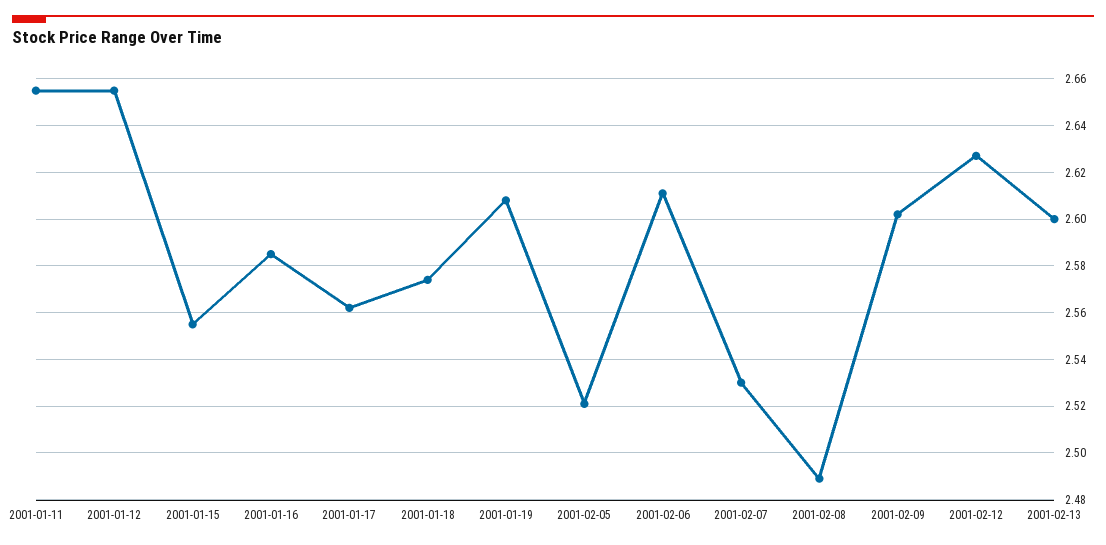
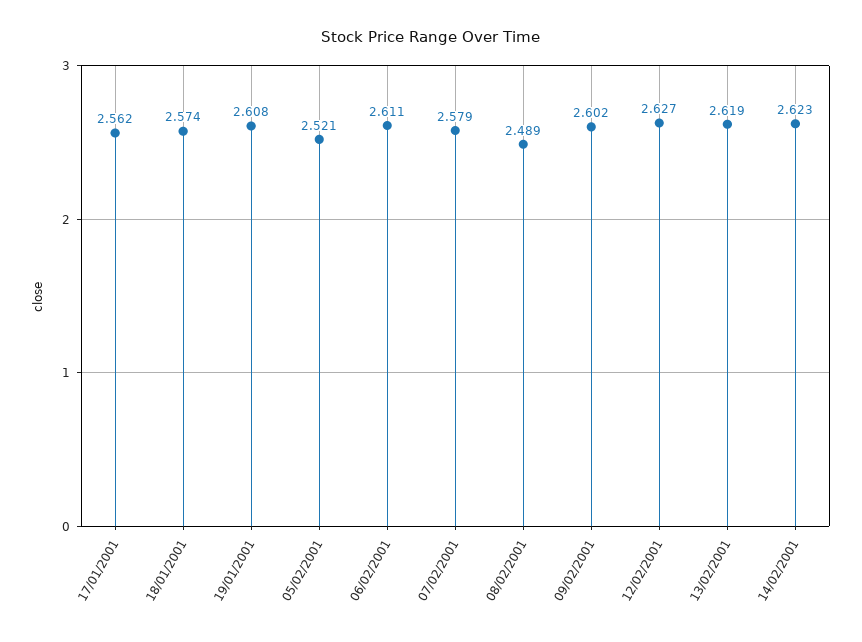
2001-01-11: 2.655 -> none
2001-01-12: 2.655 -> none
2001-01-15: 2.555 -> none
2001-01-16: 2.585 -> none
2001-02-07: 2.53 -> 2.579
2001-02-13: 2.6 -> 2.619
14/02/2001: none -> 2.623

